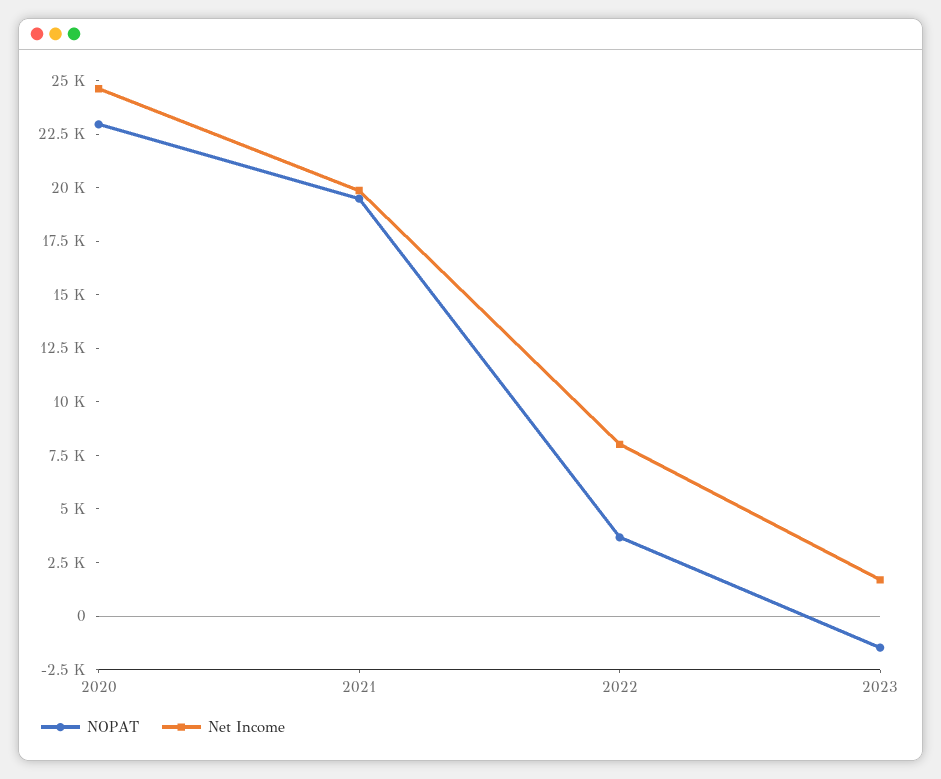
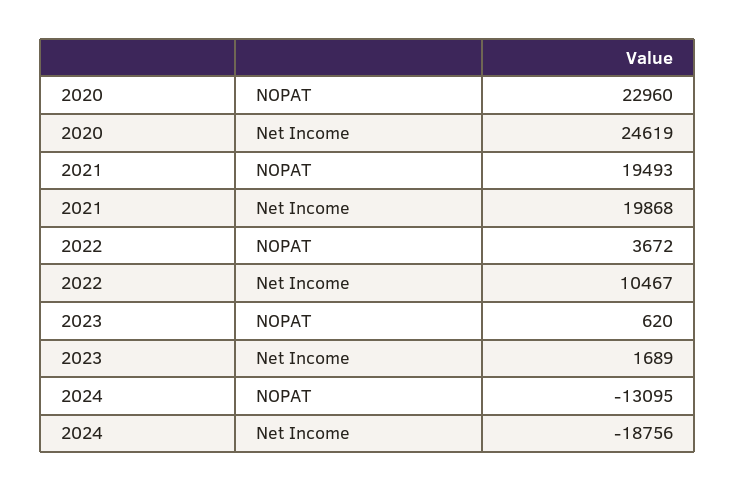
Net Income, 2022: 8000 -> 10467
NOPAT, 2023: -1500 -> 620
NOPAT, 2024: none -> -13095
Net Income, 2024: none -> -18756

